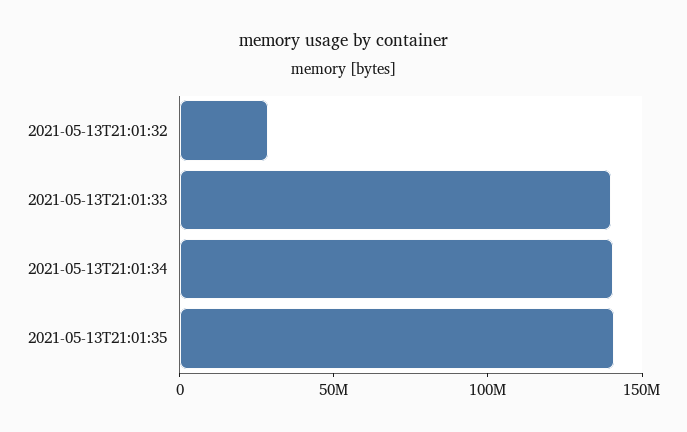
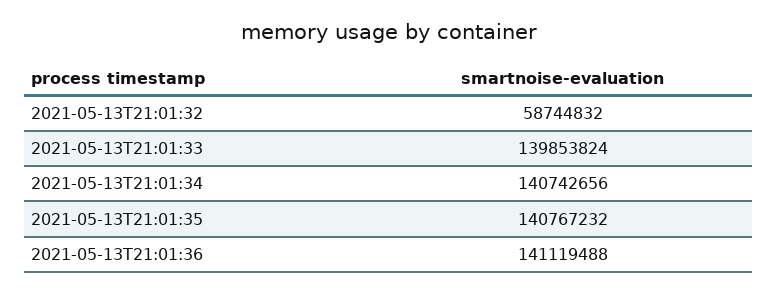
2021-05-13T21:01:32: 30000000 -> 58744832
2021-05-13T21:01:36: none -> 141119488

